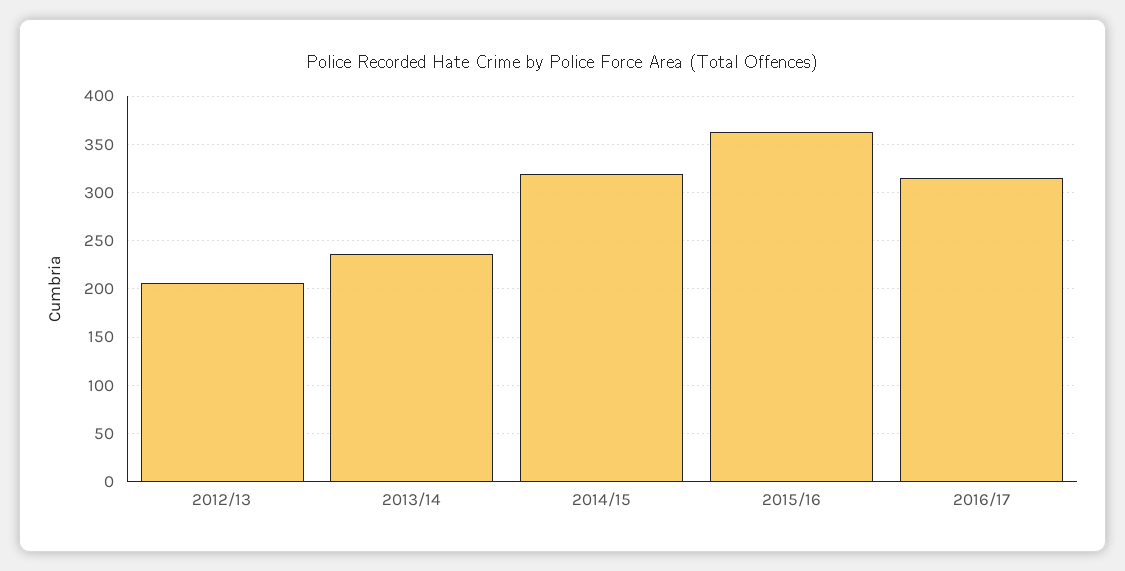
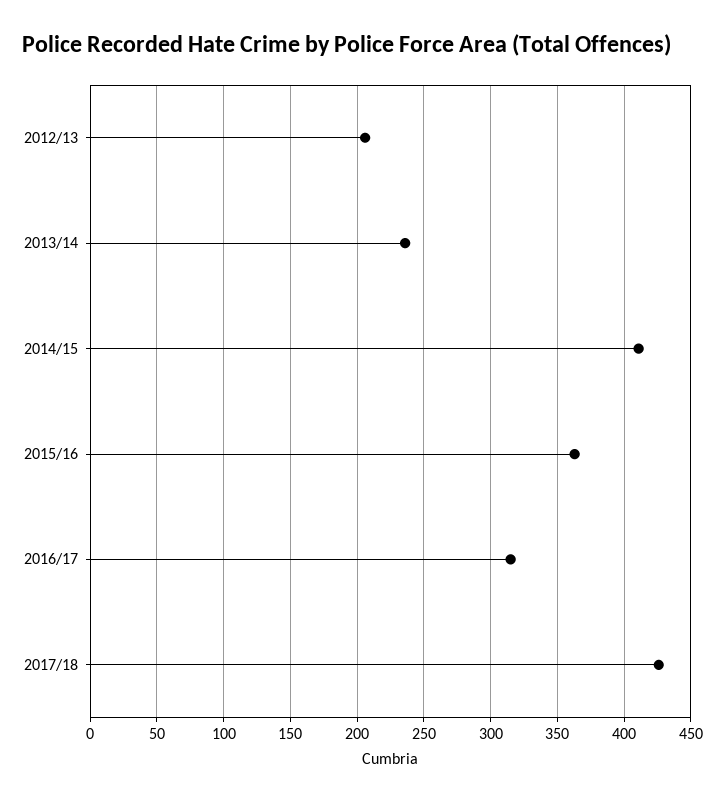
2014/15: 320 -> 410
2017/18: none -> 425

